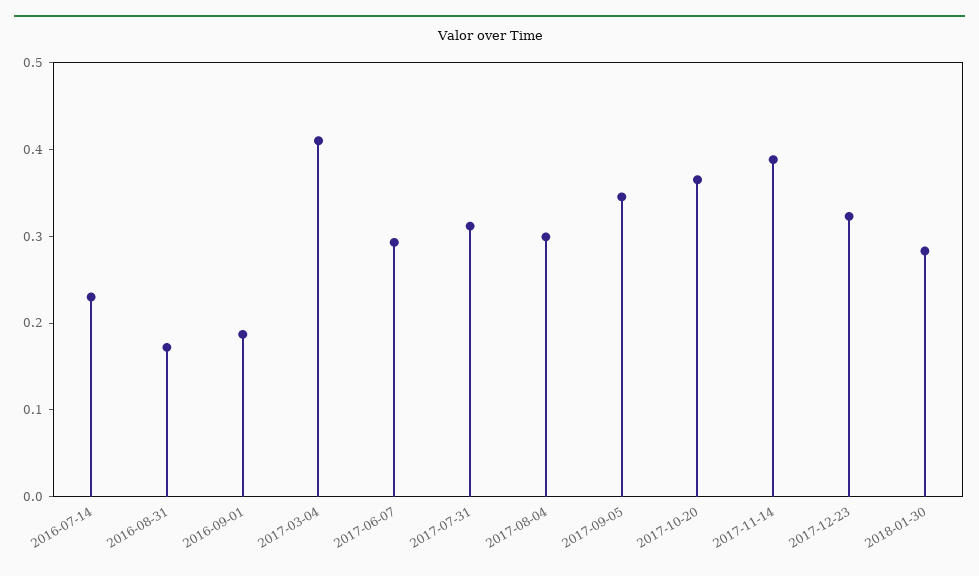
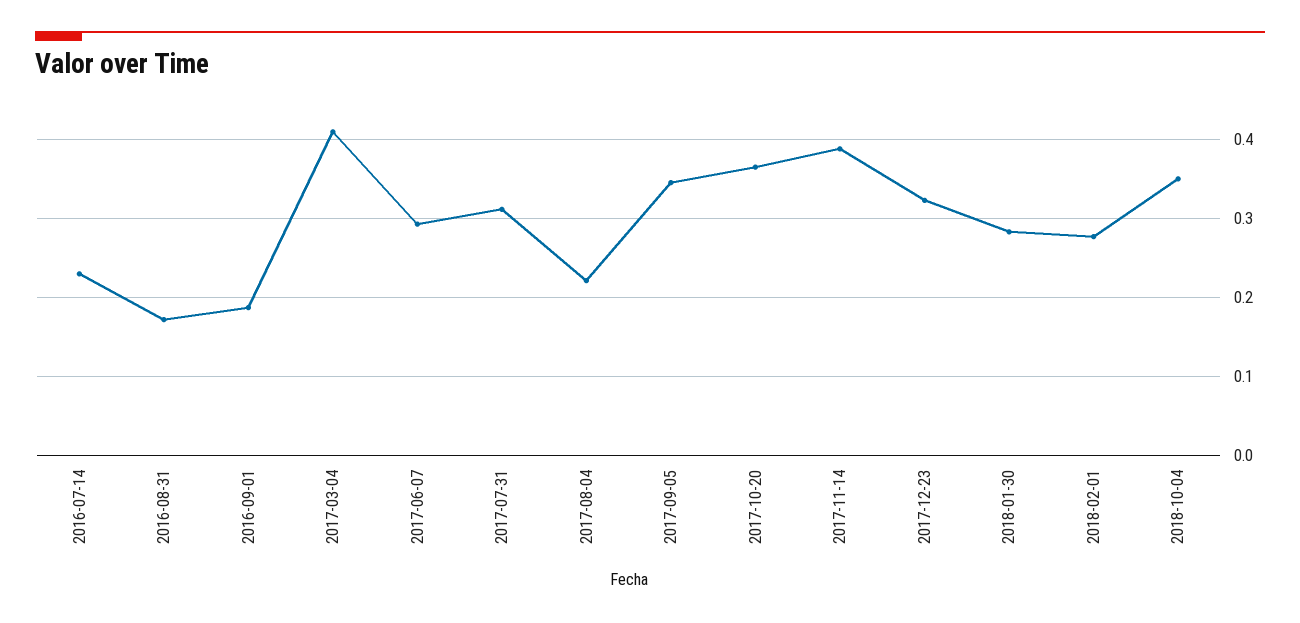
2017-08-04: 0.3 -> 0.22
2018-02-01: none -> 0.28
2018-10-04: none -> 0.35

